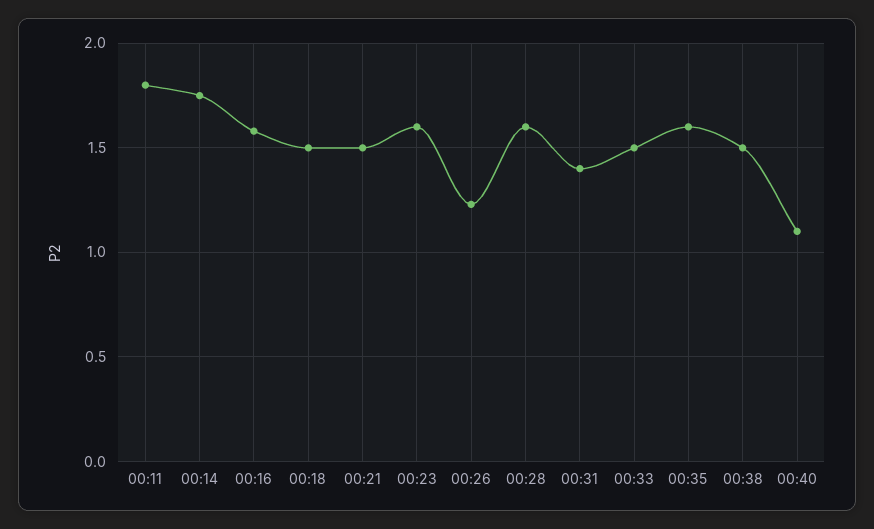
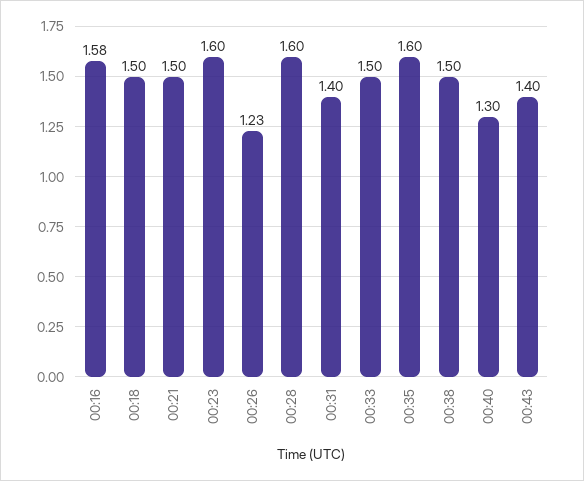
00:11: 1.8 -> none
00:14: 1.75 -> none
00:40: 1.1 -> 1.3
00:43: none -> 1.4

